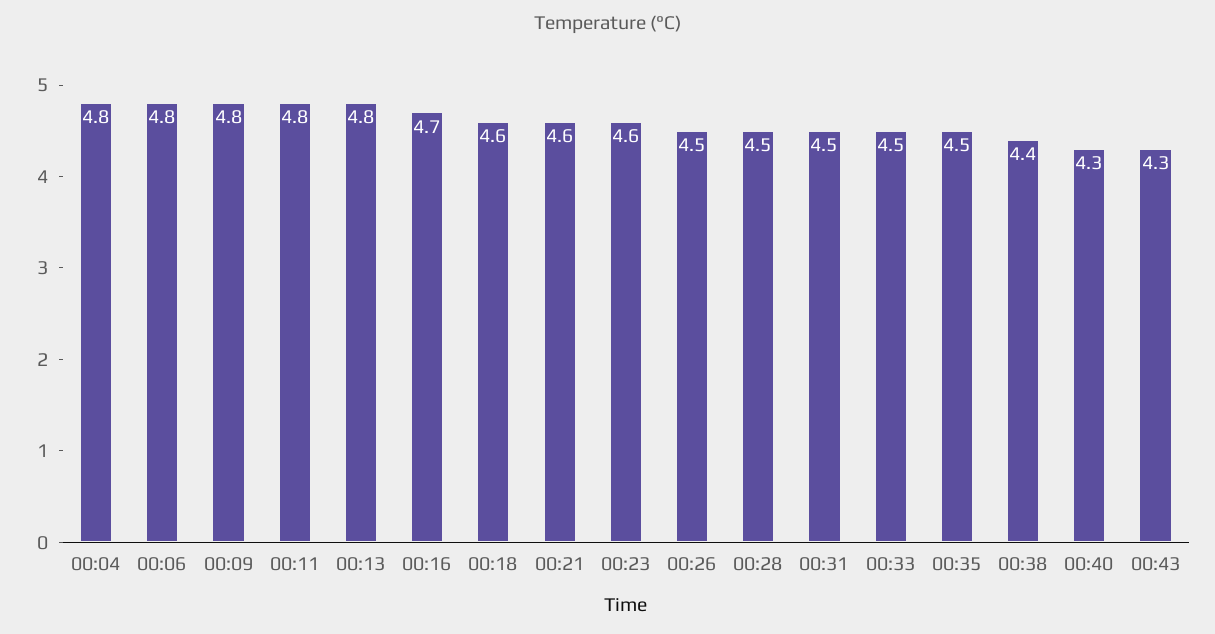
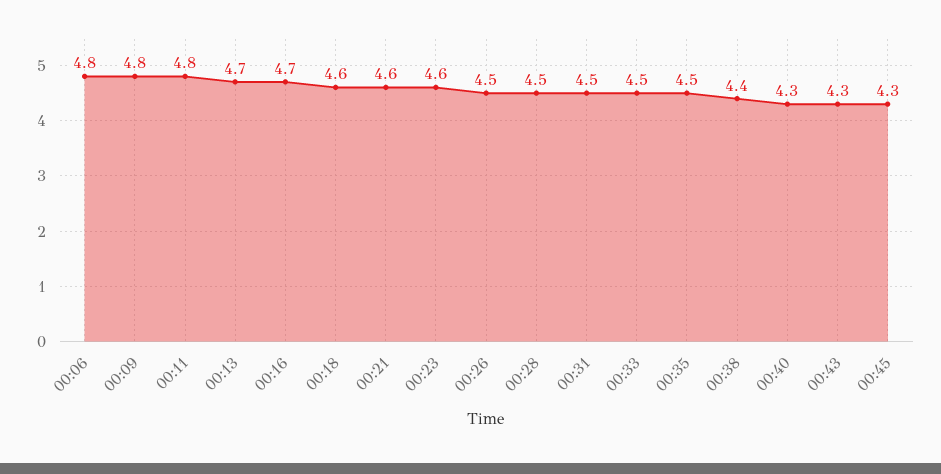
00:04: 4.8 -> none
00:13: 4.8 -> 4.7
00:45: none -> 4.3

